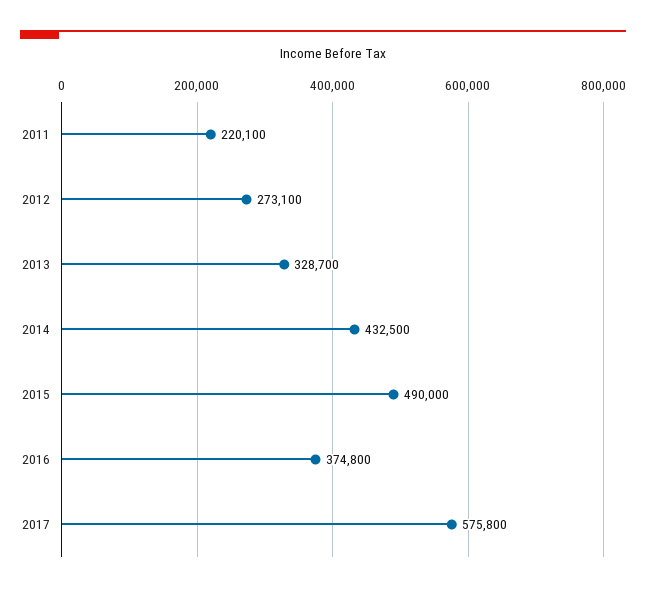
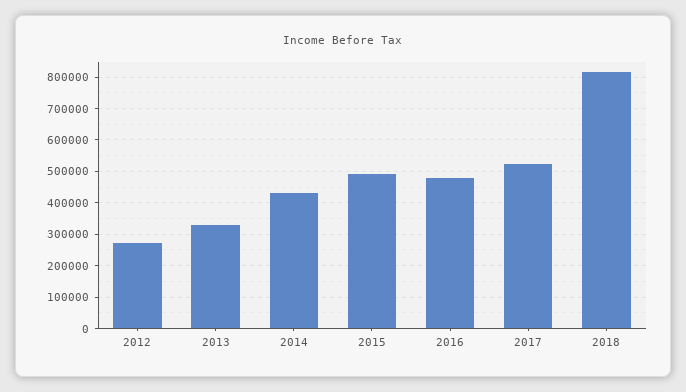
2011: 220100 -> none
2016: 374800 -> 480000
2017: 575800 -> 520000
2018: none -> 820000

